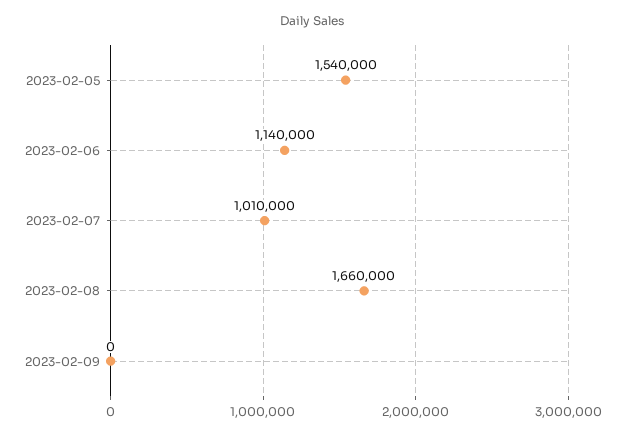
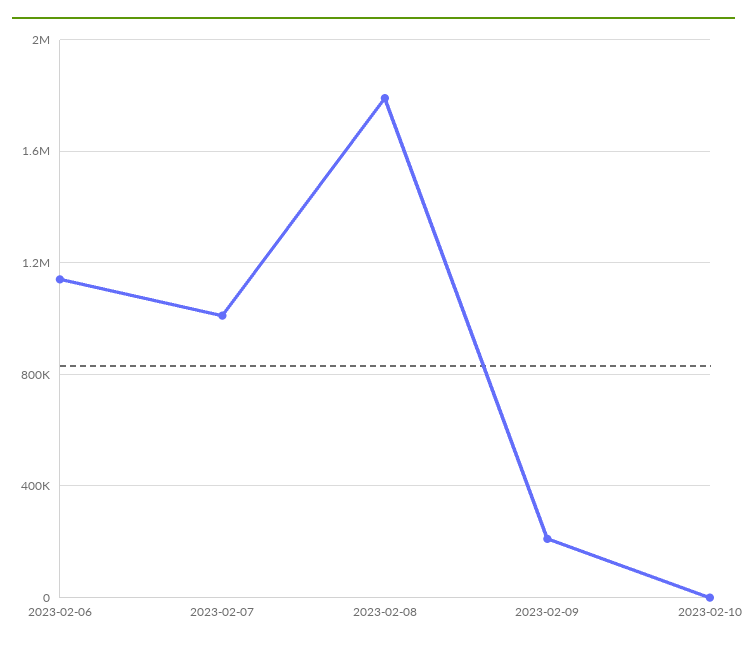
2023-02-05: 1540000 -> none
2023-02-08: 1660000 -> 1800000
2023-02-09: 0 -> 200000
2023-02-10: none -> 0

